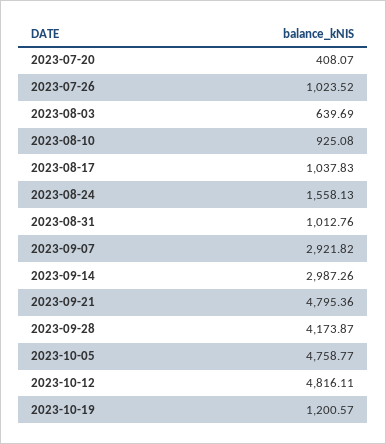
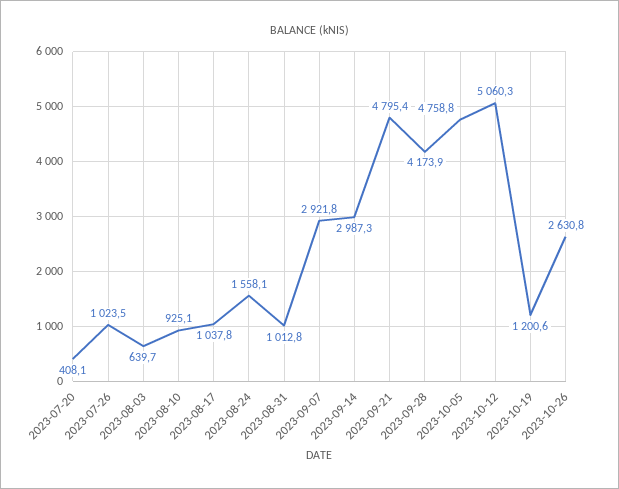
2023-10-12: 4816.11 -> 5060.3
2023-10-26: none -> 2630.8

